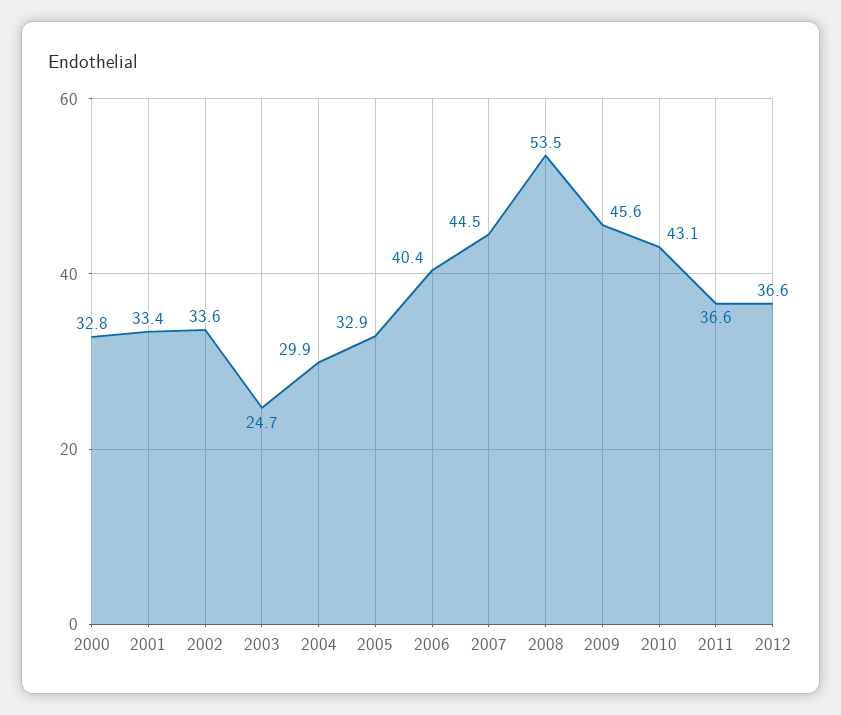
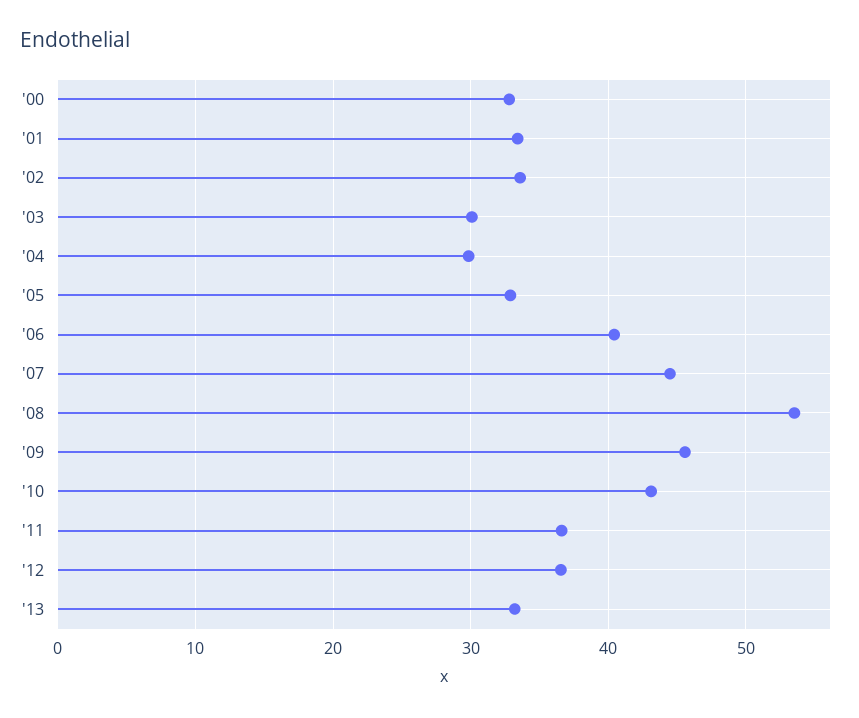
2003: 24.7 -> 30
'13: none -> 33

